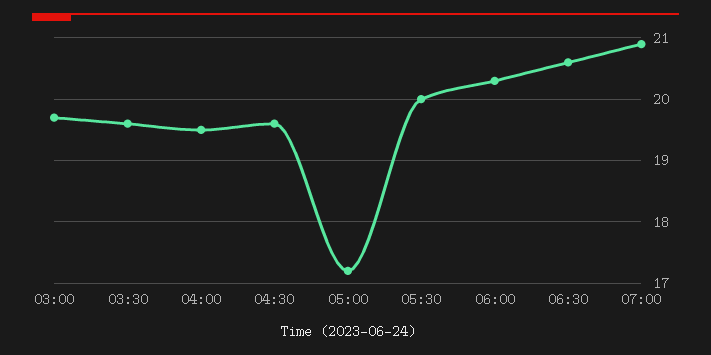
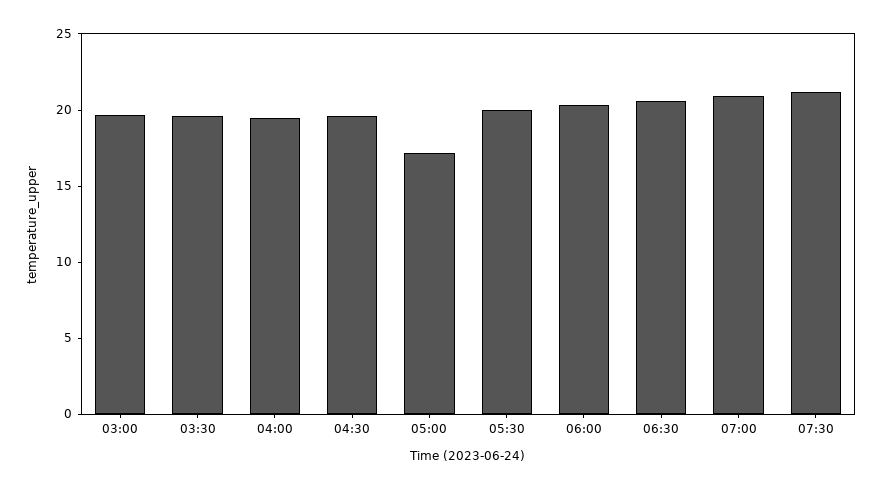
07:30: none -> 21

